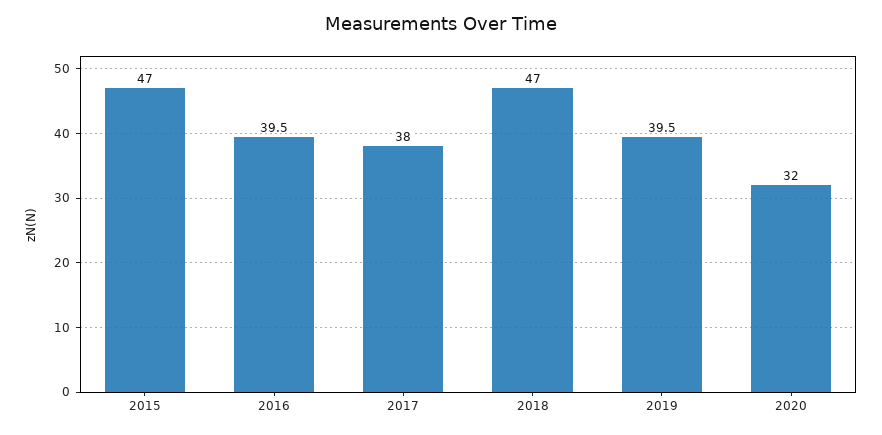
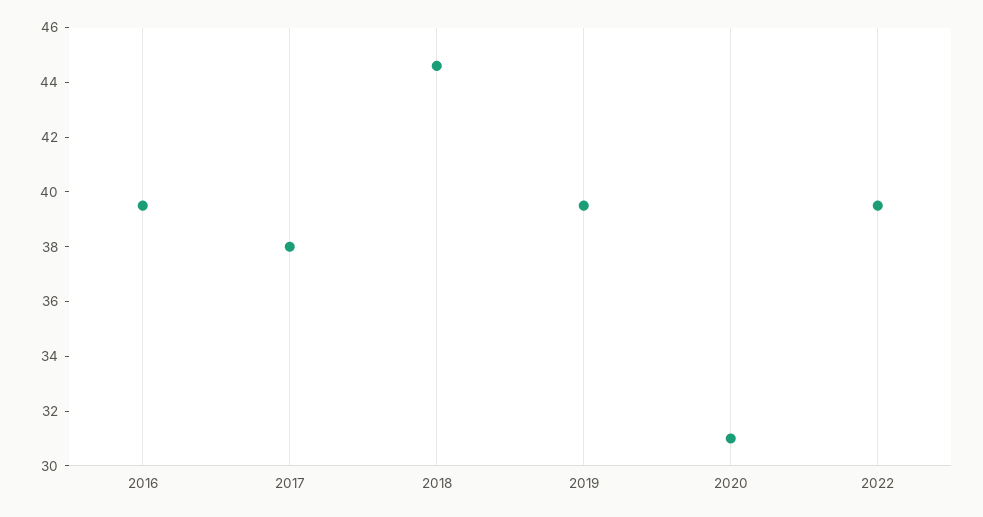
2015: 47 -> none
2018: 47 -> 44.5
2020: 32 -> 31
2022: none -> 39.5

